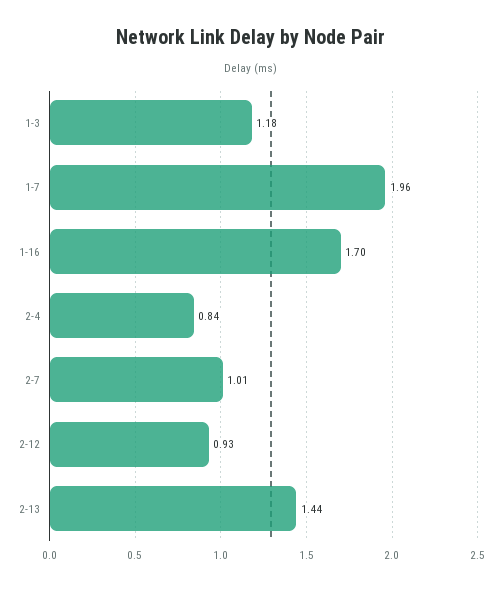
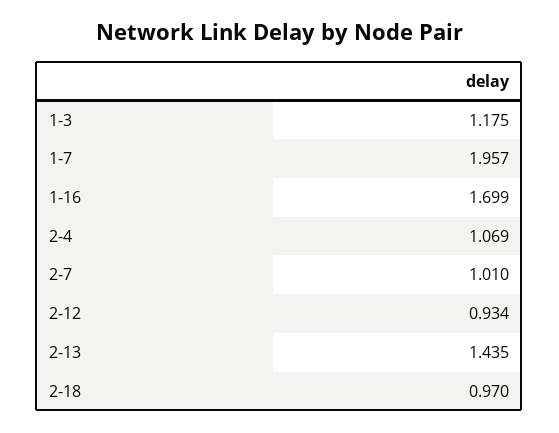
2-4: 0.84 -> 1.069
2-18: none -> 0.97

